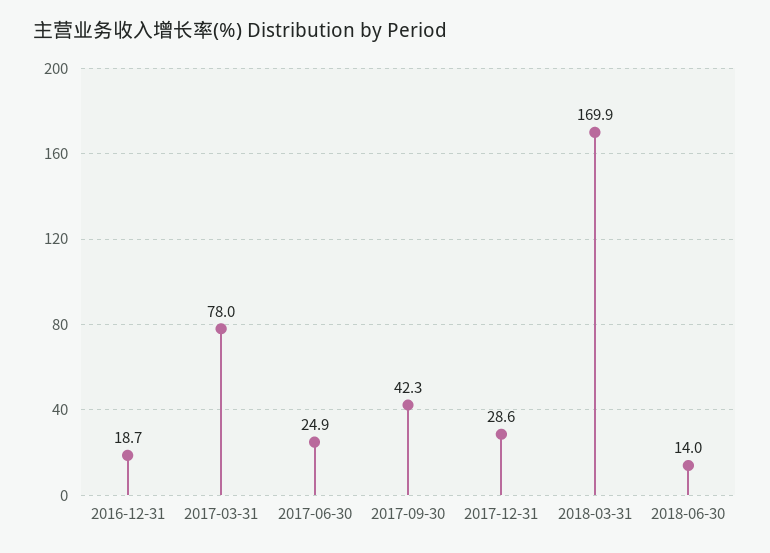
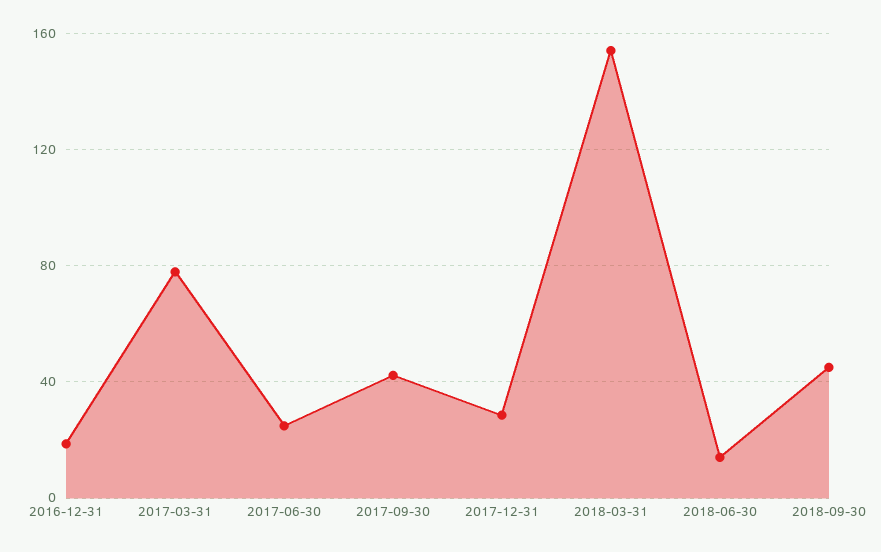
2018-03-31: 169.9 -> 155
2018-09-30: none -> 45

